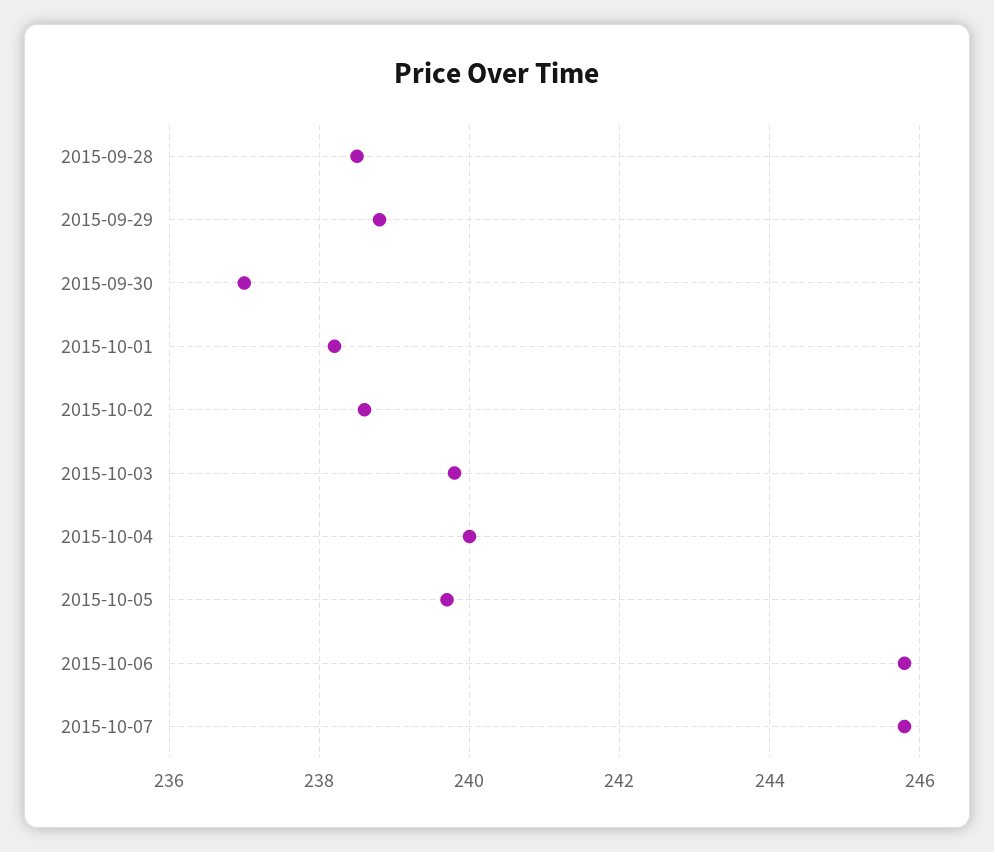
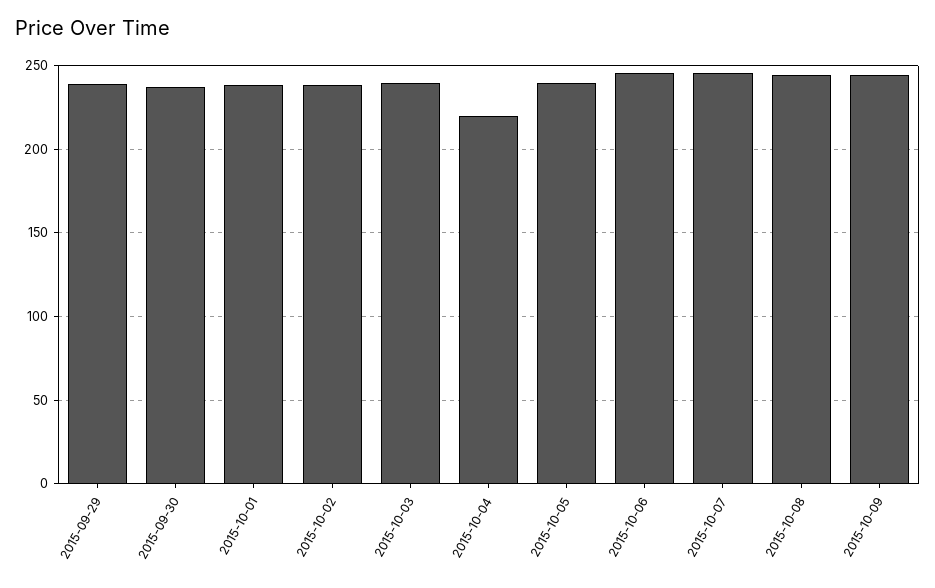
2015-09-28: 238.5 -> none
2015-10-04: 240 -> 220
2015-10-08: none -> 245
2015-10-09: none -> 245

